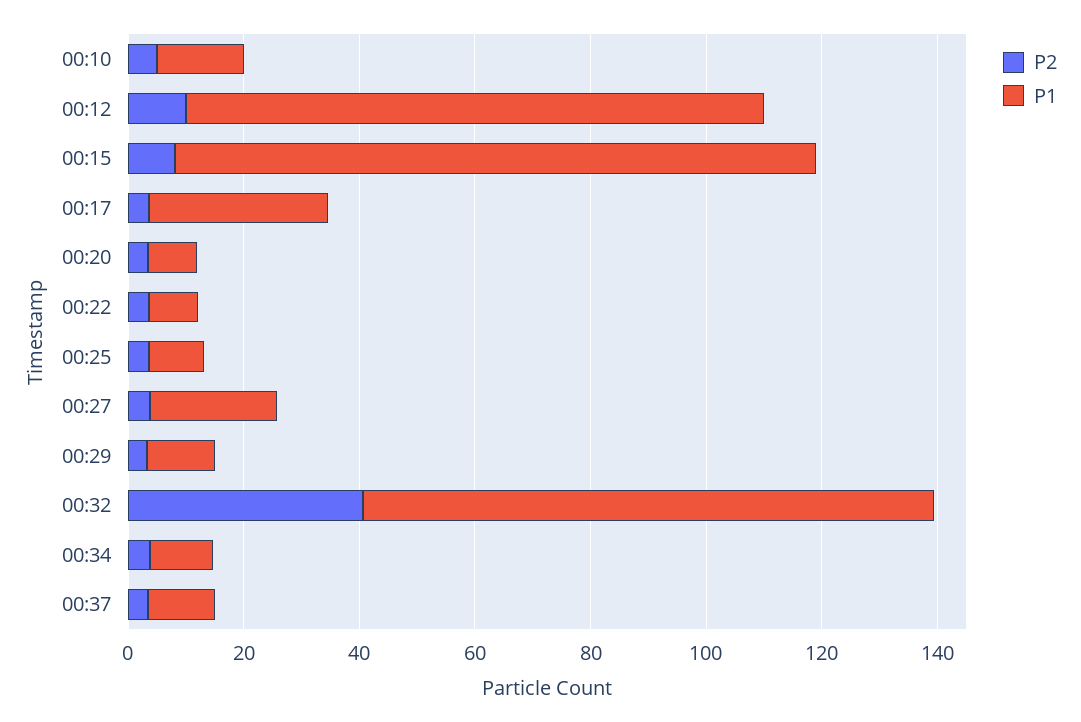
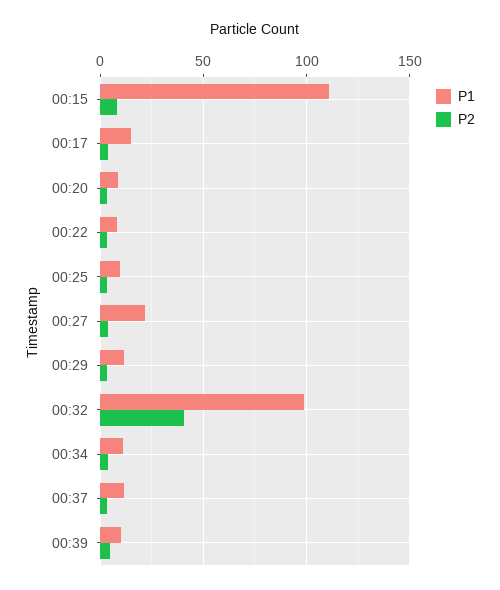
P2, 00:10: 5 -> none
P1, 00:10: 15 -> none
P2, 00:12: 10 -> none
P1, 00:12: 100 -> none
P1, 00:17: 30 -> 15
P1, 00:39: none -> 10
P2, 00:39: none -> 5

